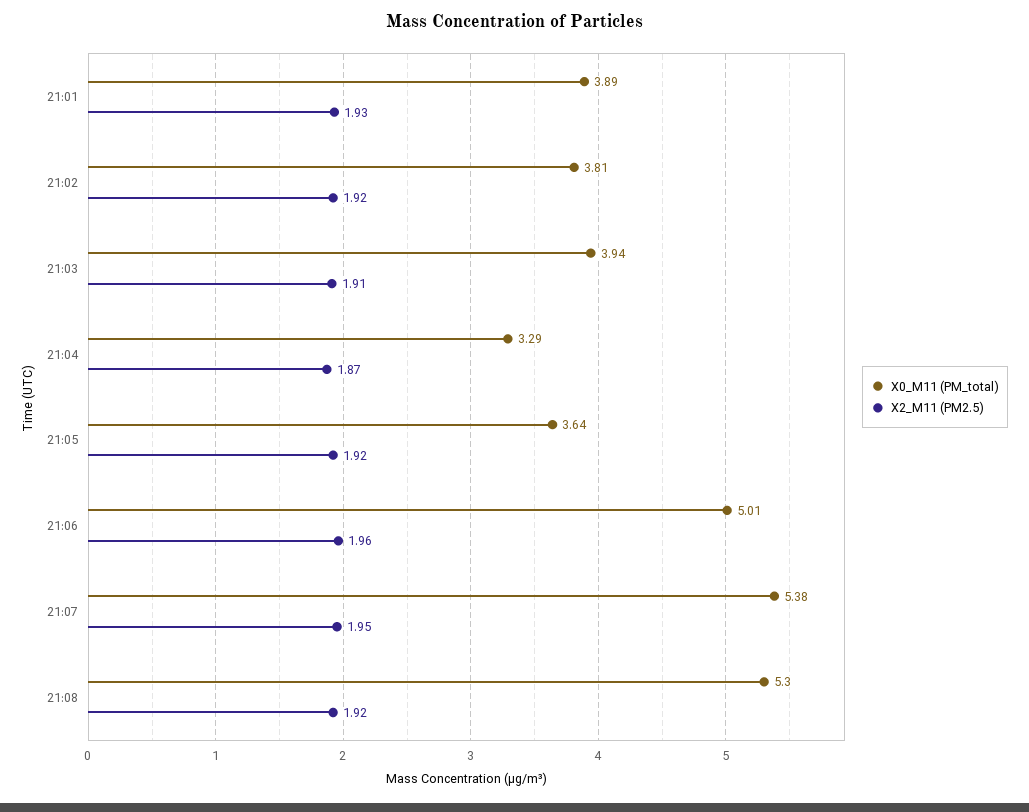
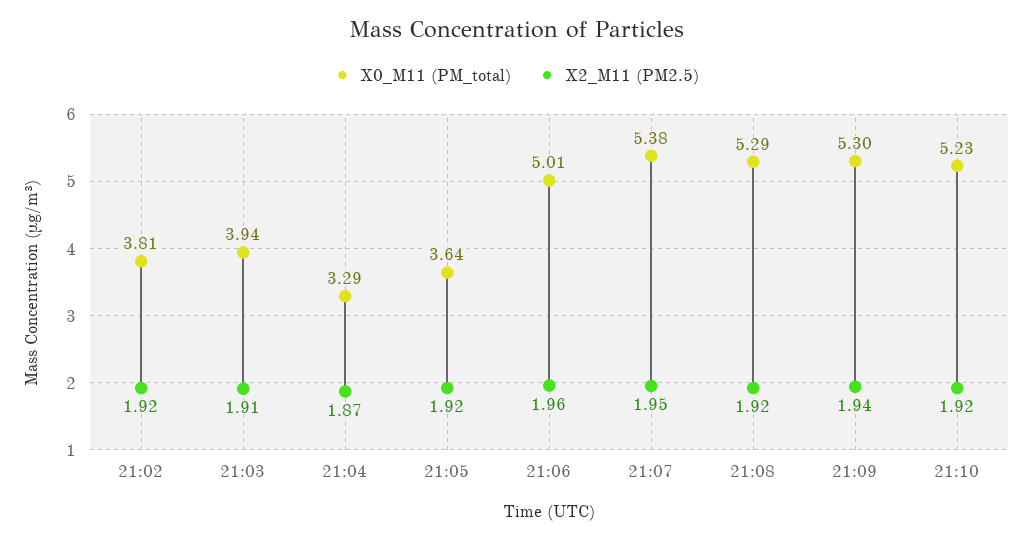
X0_M11 (PM_total), 21:01: 3.89 -> none
X2_M11 (PM2.5), 21:01: 1.93 -> none
X0_M11 (PM_total), 21:08: 5.3 -> 5.29
X0_M11 (PM_total), 21:09: none -> 5.3
X2_M11 (PM2.5), 21:09: none -> 1.94
X0_M11 (PM_total), 21:10: none -> 5.23
X2_M11 (PM2.5), 21:10: none -> 1.92

